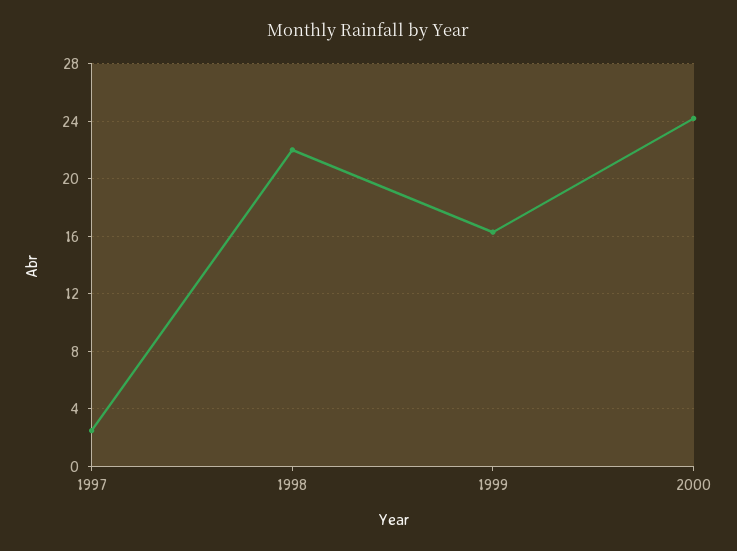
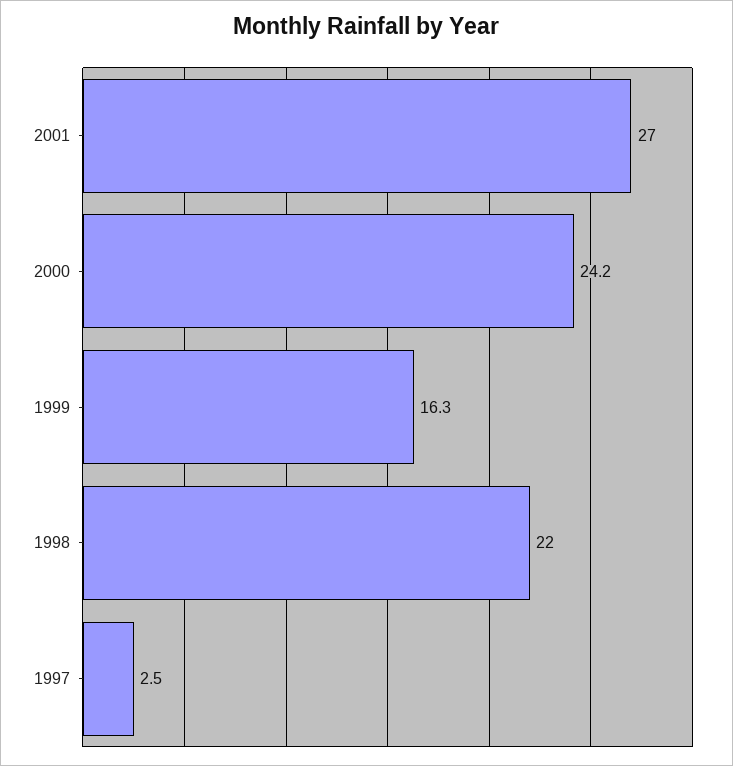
2001: none -> 27

